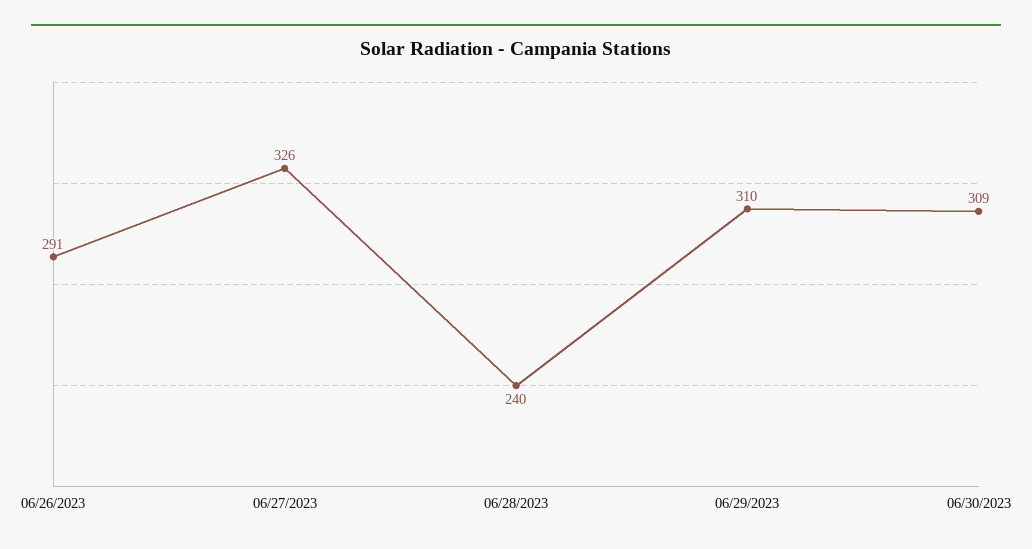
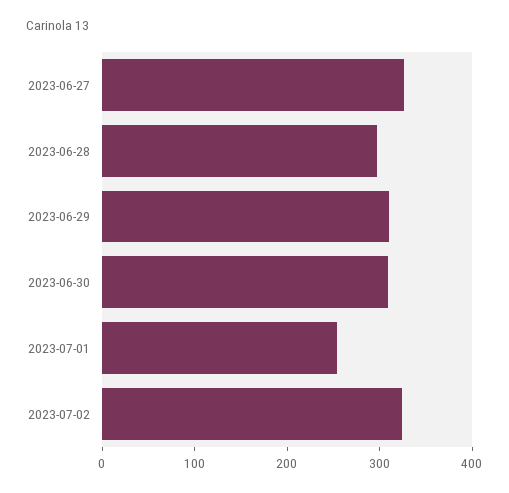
06/26/2023: 291 -> none
06/28/2023: 240 -> 300
2023-07-01: none -> 260
2023-07-02: none -> 320

